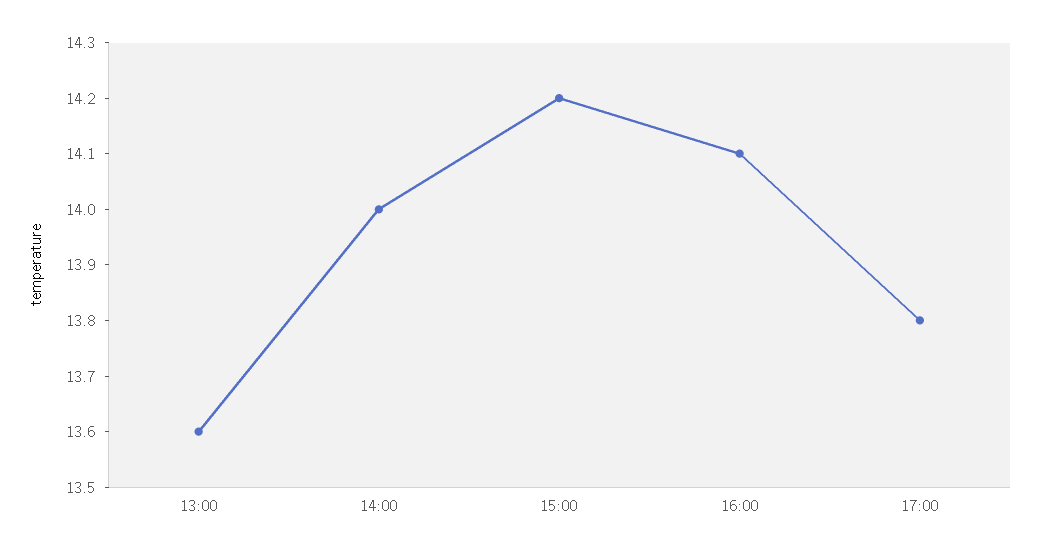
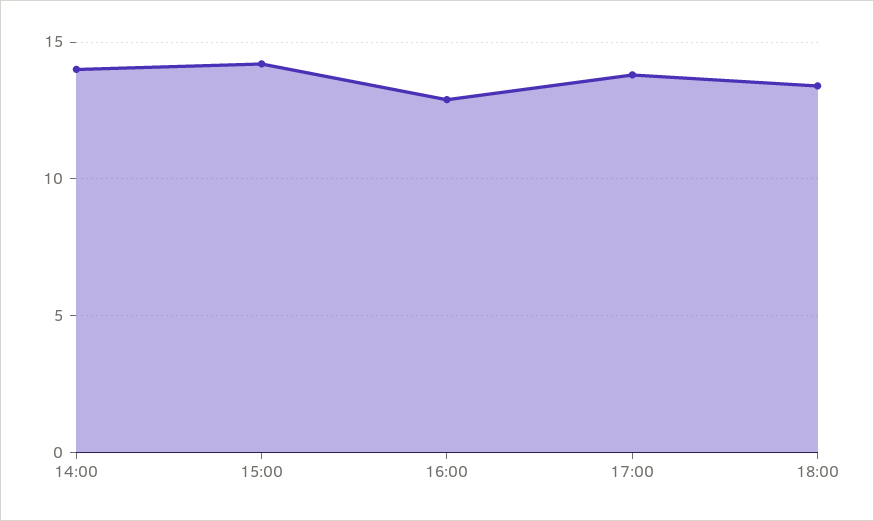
13:00: 13.6 -> none
16:00: 14.1 -> 13
18:00: none -> 13.5

